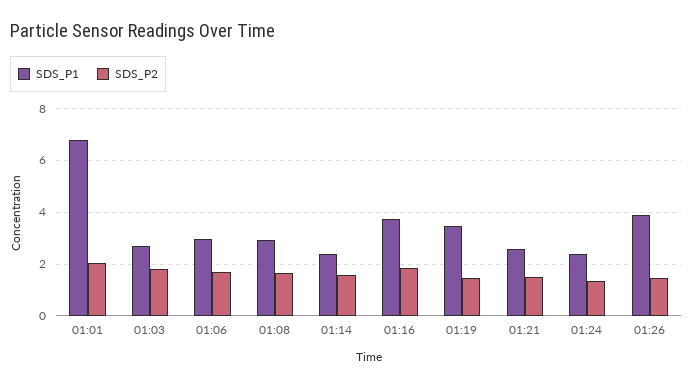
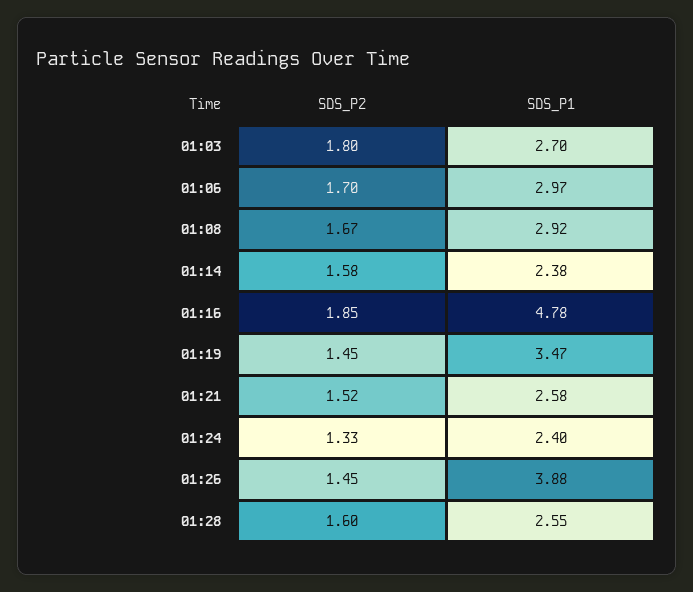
SDS_P1, 01:01: 6.75 -> none
SDS_P2, 01:01: 2 -> none
SDS_P1, 01:16: 3.75 -> 4.78
SDS_P2, 01:28: none -> 1.6
SDS_P1, 01:28: none -> 2.55

